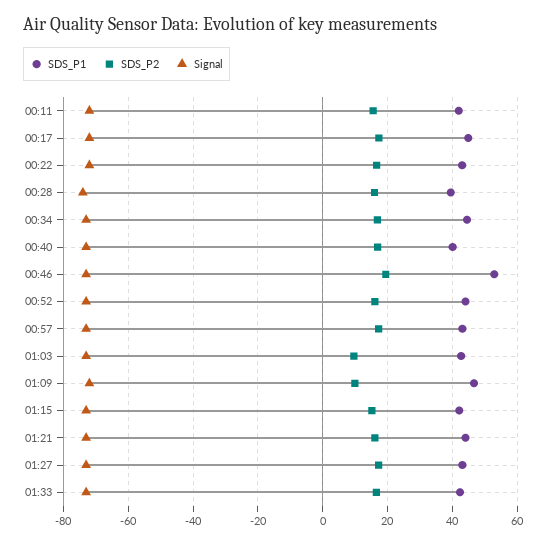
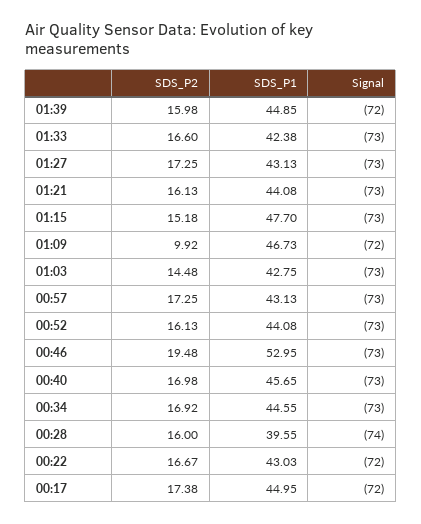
SDS_P1, 00:11: 42 -> none
SDS_P2, 00:11: 16 -> none
Signal, 00:11: -72 -> none
SDS_P1, 00:40: 40 -> 45.65
SDS_P2, 01:03: 10 -> 14.48
SDS_P1, 01:15: 42 -> 47.7
SDS_P2, 01:39: none -> 15.98
SDS_P1, 01:39: none -> 44.85
Signal, 01:39: none -> -72

